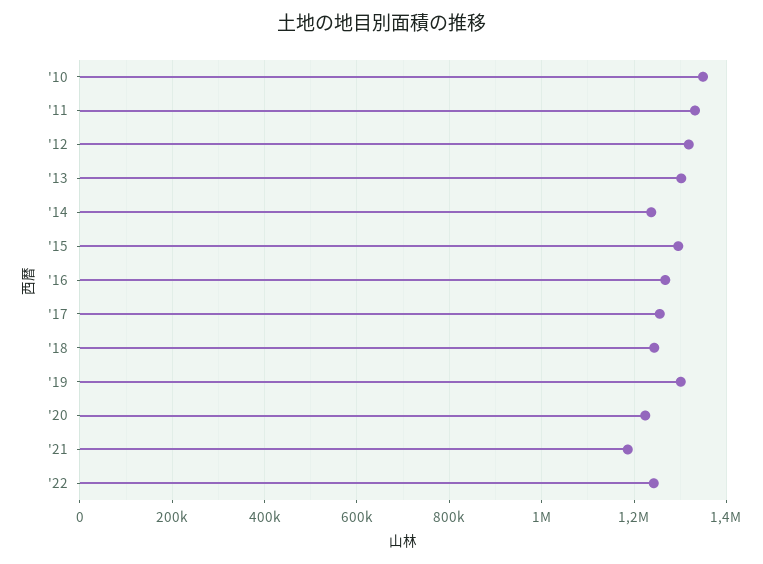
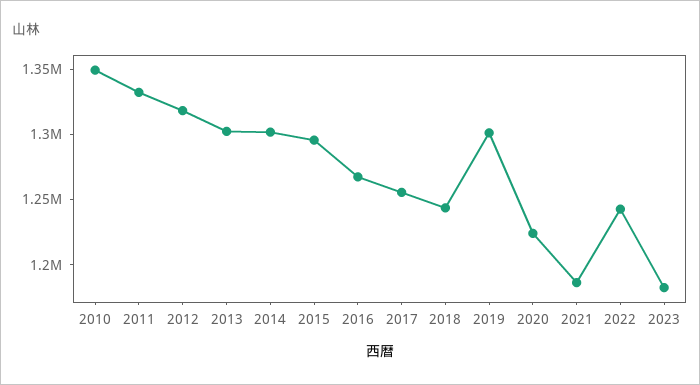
'14: 1240000 -> 1300000
2023: none -> 1180000

